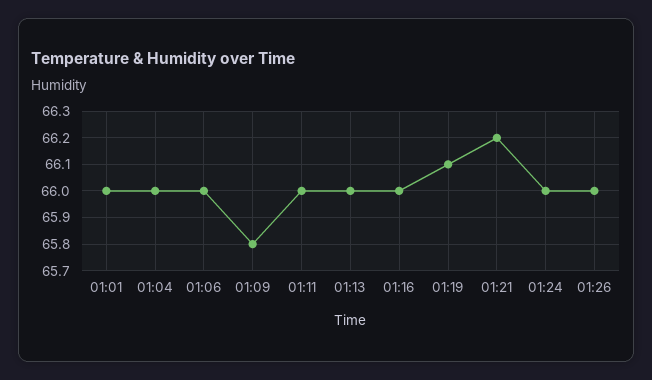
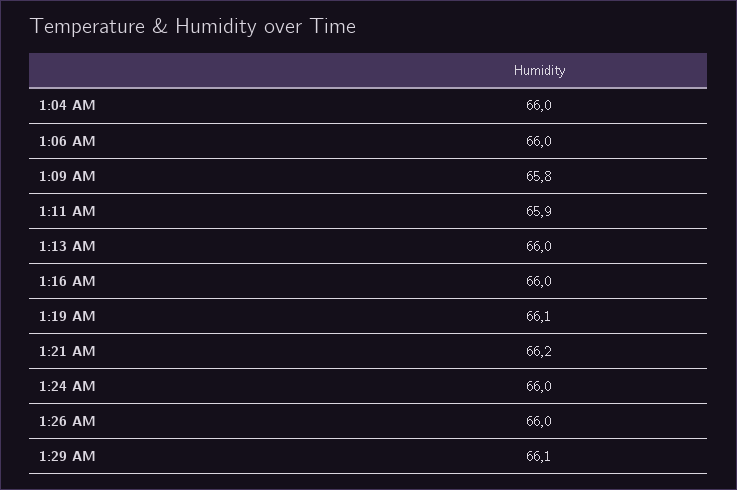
01:01: 66 -> none
01:11: 66 -> 65.9
1:29 AM: none -> 66.1

